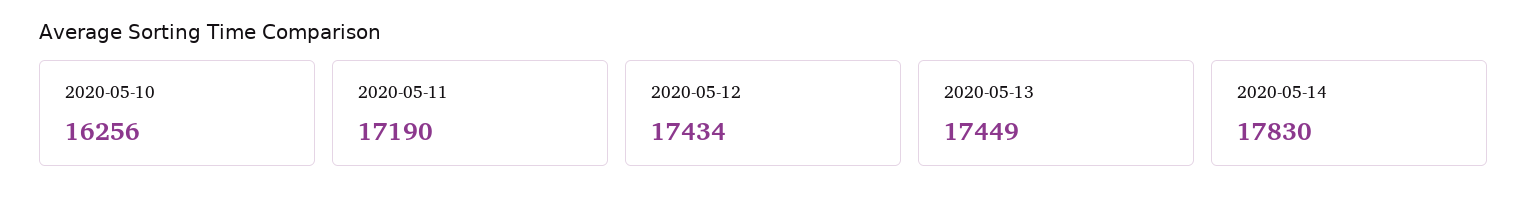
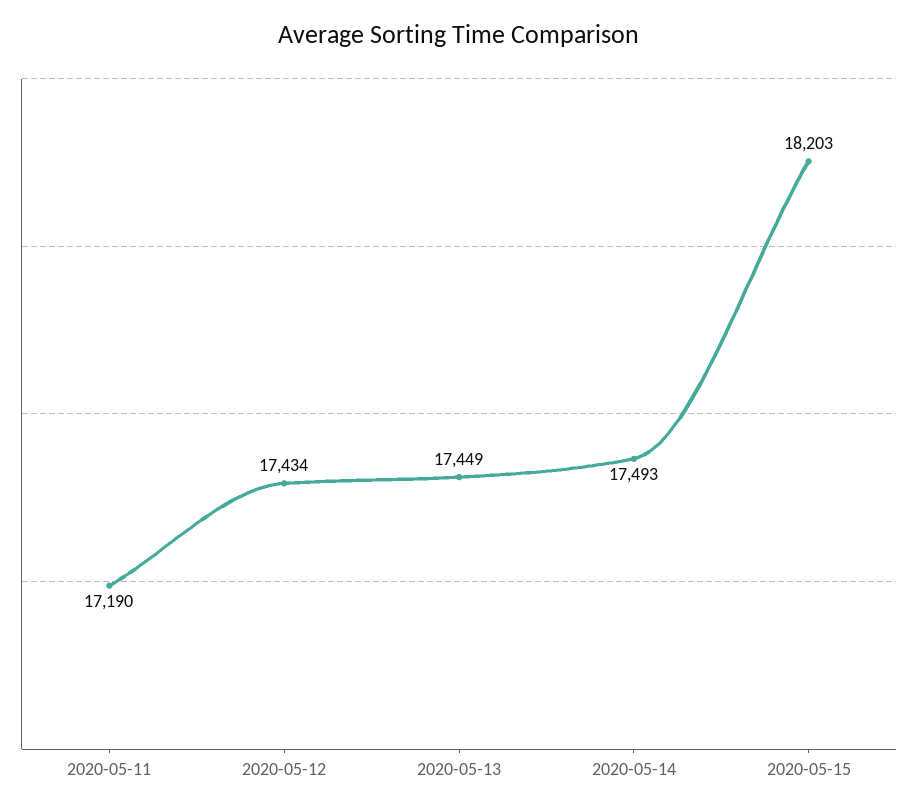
2020-05-10: 16256 -> none
2020-05-14: 17830 -> 17493
2020-05-15: none -> 18203

